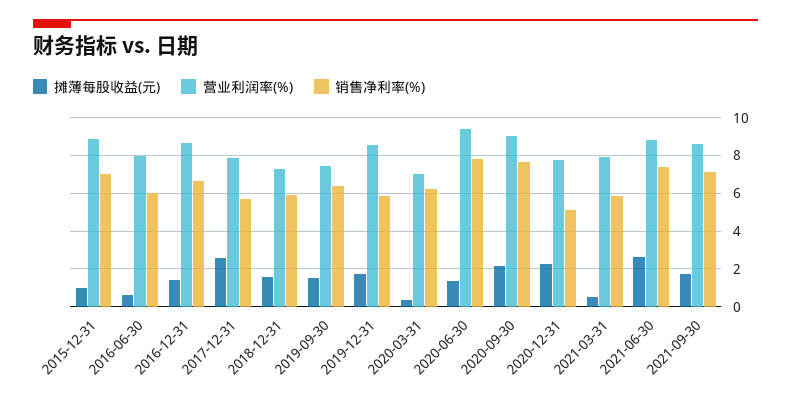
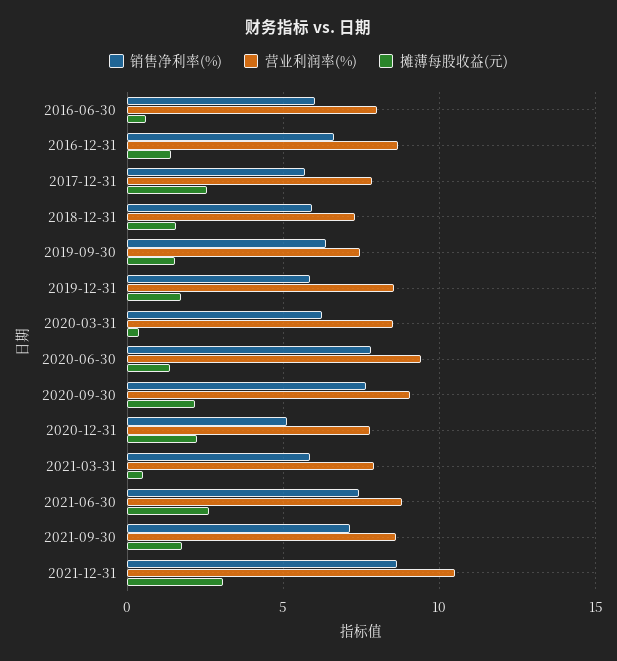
摊薄每股收益(元), 2015-12-31: 1 -> none
营业利润率(%), 2015-12-31: 9 -> none
销售净利率(%), 2015-12-31: 7 -> none
营业利润率(%), 2020-03-31: 7 -> 8.5
销售净利率(%), 2021-12-31: none -> 8.5
营业利润率(%), 2021-12-31: none -> 10.5
摊薄每股收益(元), 2021-12-31: none -> 3

